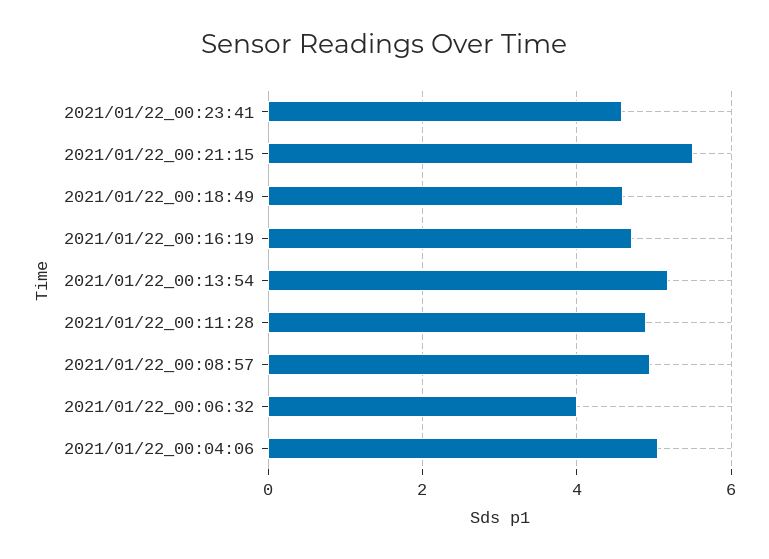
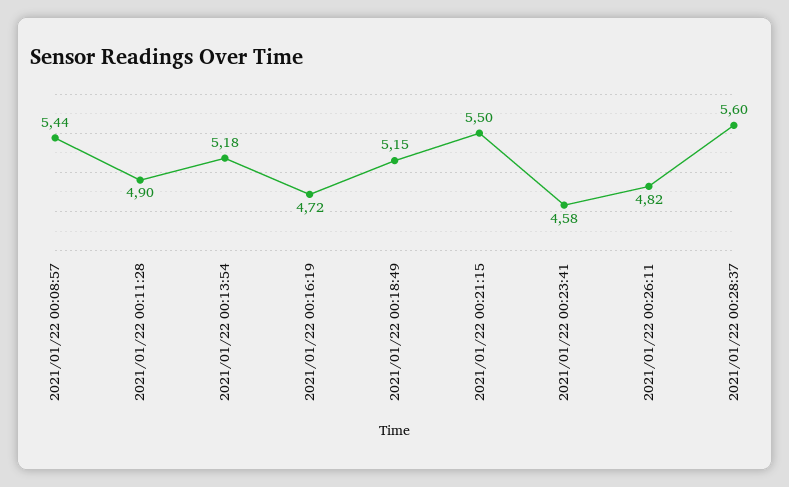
2021/01/22_00:18:49: 4.6 -> 5.15
2021/01/22_00:08:57: 5 -> 5.44
2021/01/22_00:06:32: 4 -> none
2021/01/22_00:04:06: 5 -> none
2021/01/22 00:26:11: none -> 4.82
2021/01/22 00:28:37: none -> 5.6

